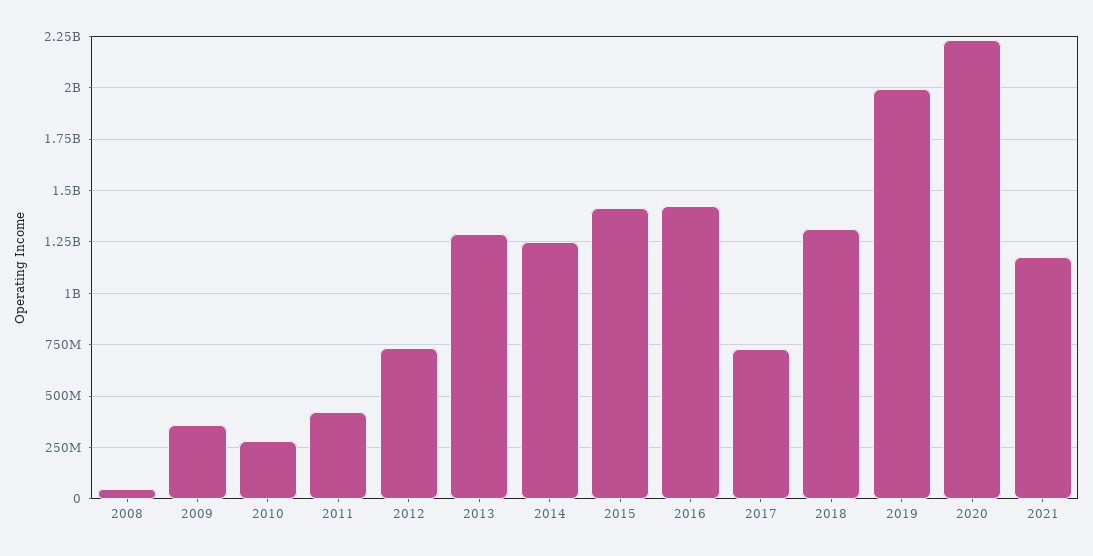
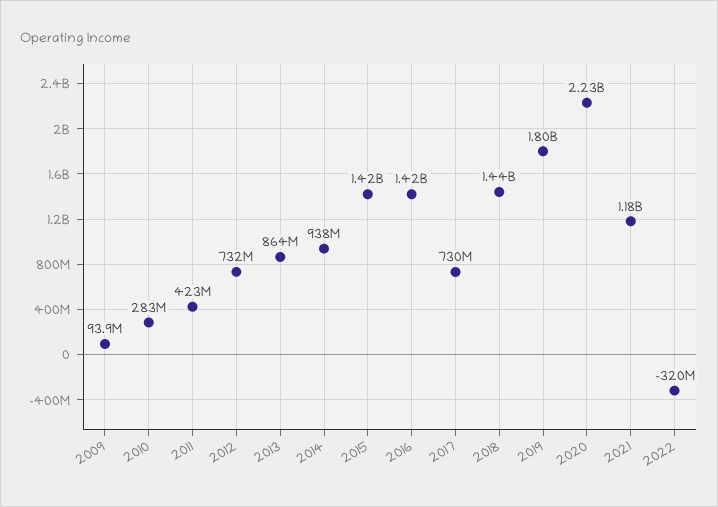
2008: 50000000 -> none
2009: 350000000 -> 93900000
2013: 1300000000 -> 864000000
2014: 1250000000 -> 938000000
2018: 1300000000 -> 1440000000
2019: 2000000000 -> 1800000000
2022: none -> -320000000

